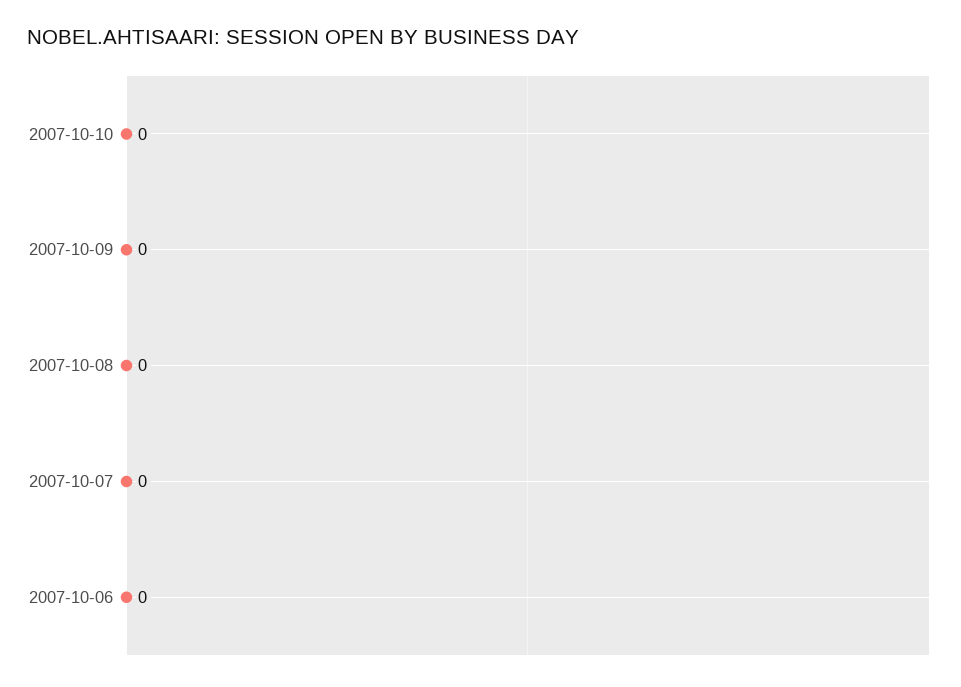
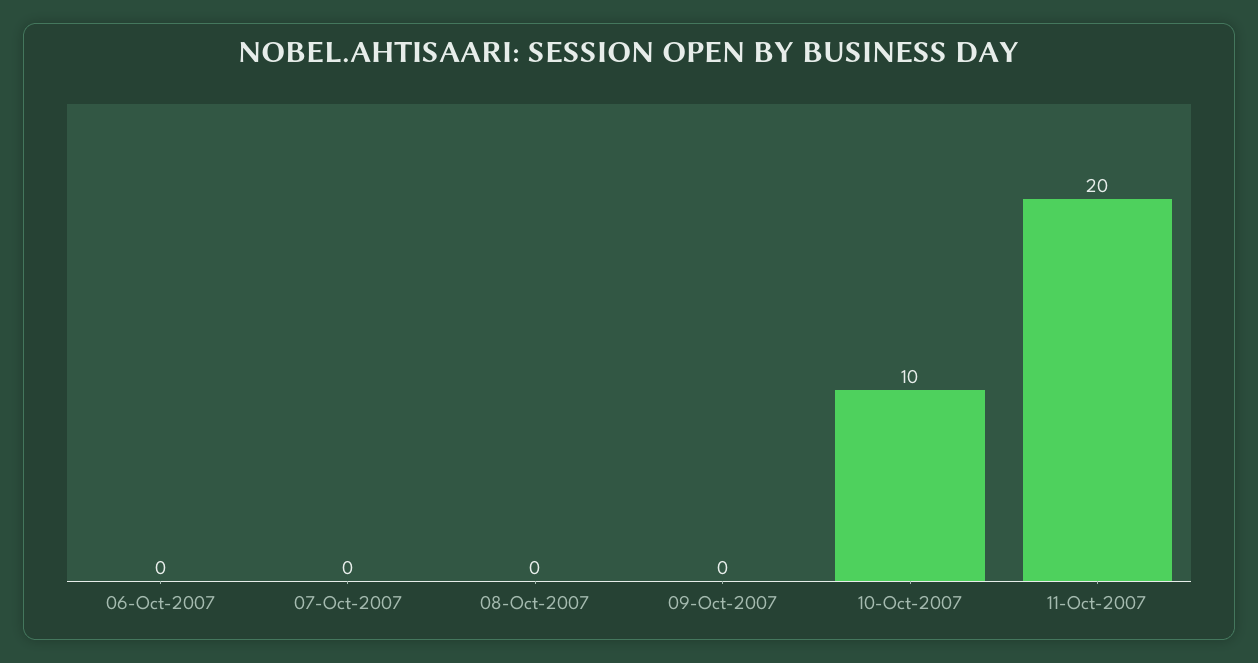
2007-10-10: 0 -> 10
11-Oct-2007: none -> 20

